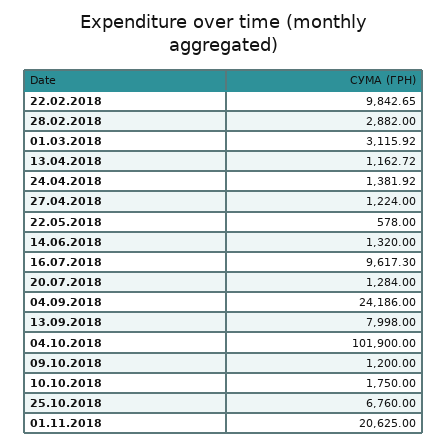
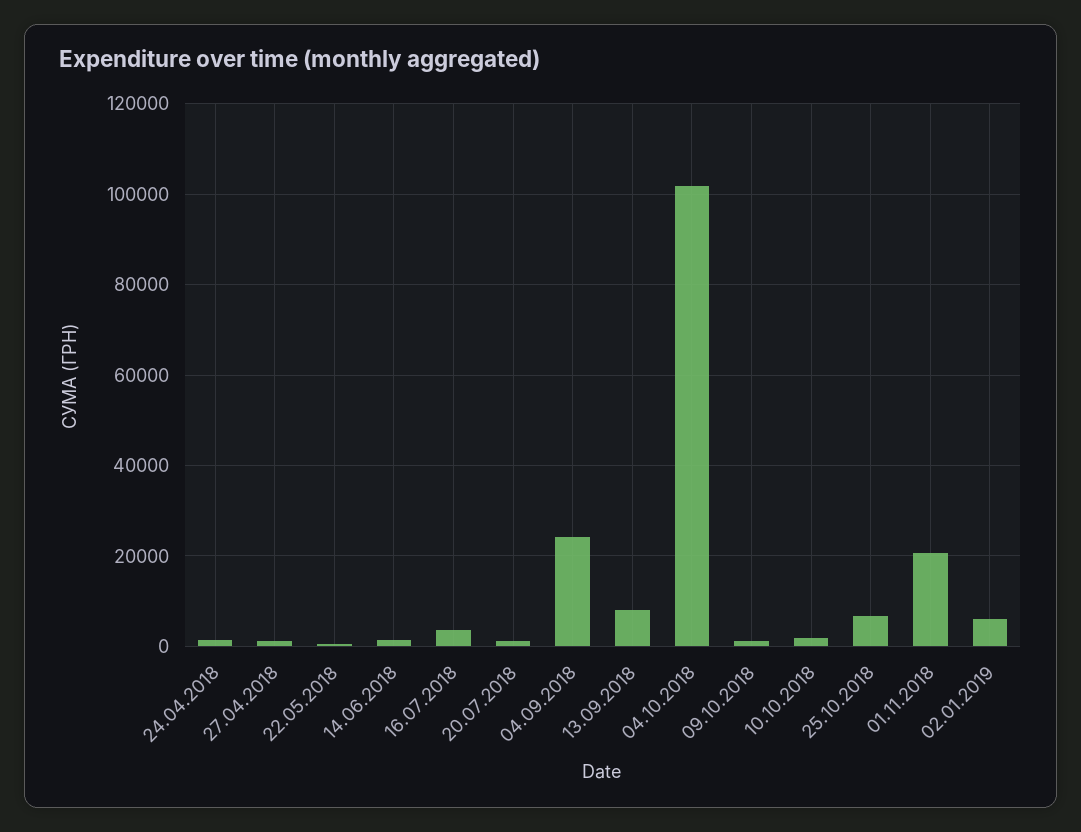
22.02.2018: 9842.65 -> none
28.02.2018: 2882 -> none
01.03.2018: 3115.92 -> none
13.04.2018: 1162.72 -> none
16.07.2018: 9617.3 -> 4000
02.01.2019: none -> 6000

